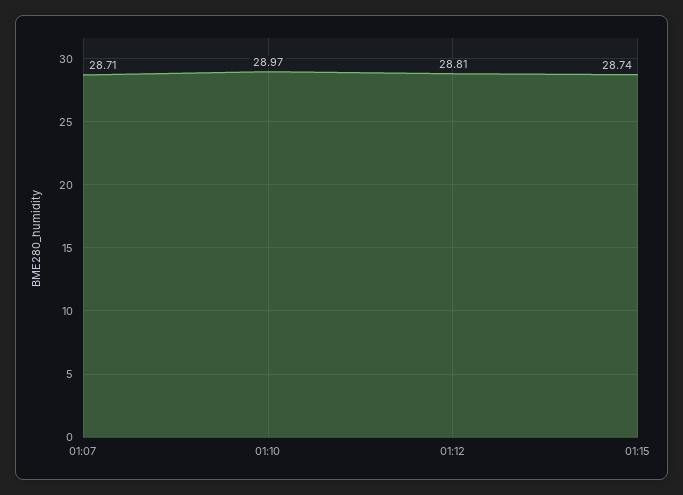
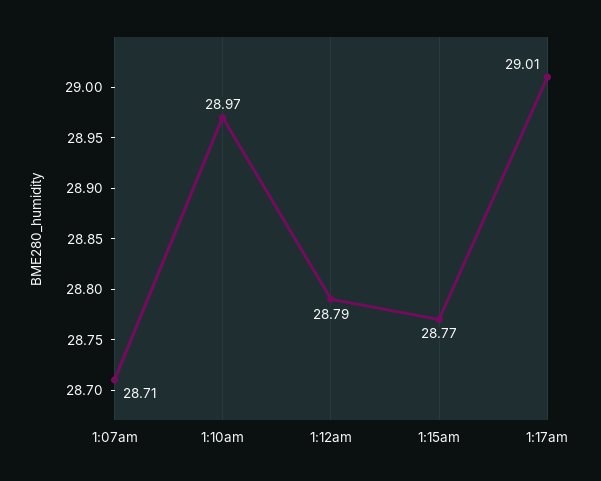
01:12: 28.81 -> 28.79
01:15: 28.74 -> 28.77
1:17am: none -> 29.01

